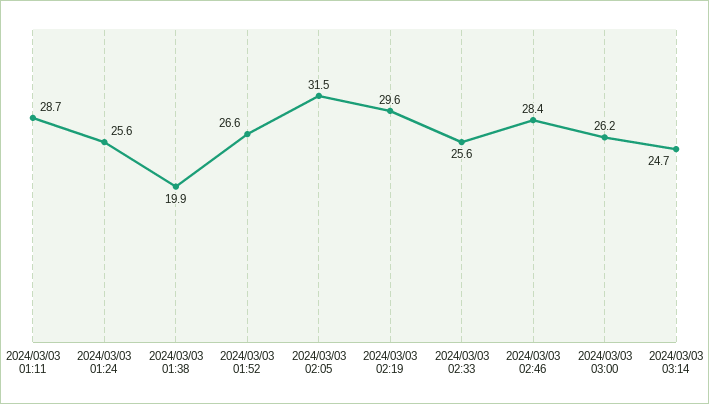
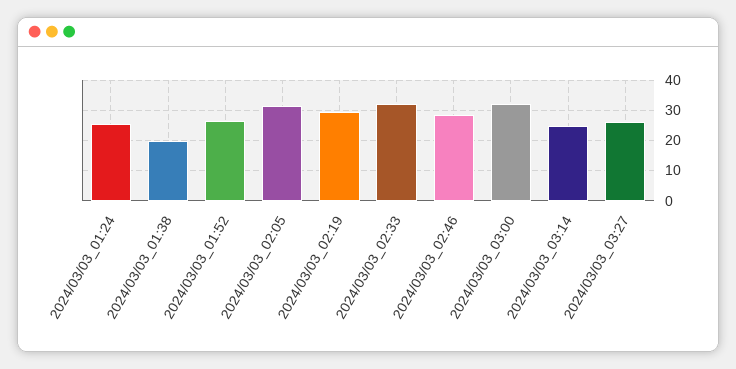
2024/03/03 01:11: 28.7 -> none
2024/03/03 02:33: 25.6 -> 32
2024/03/03 03:00: 26.2 -> 32
2024/03/03_03:27: none -> 26

